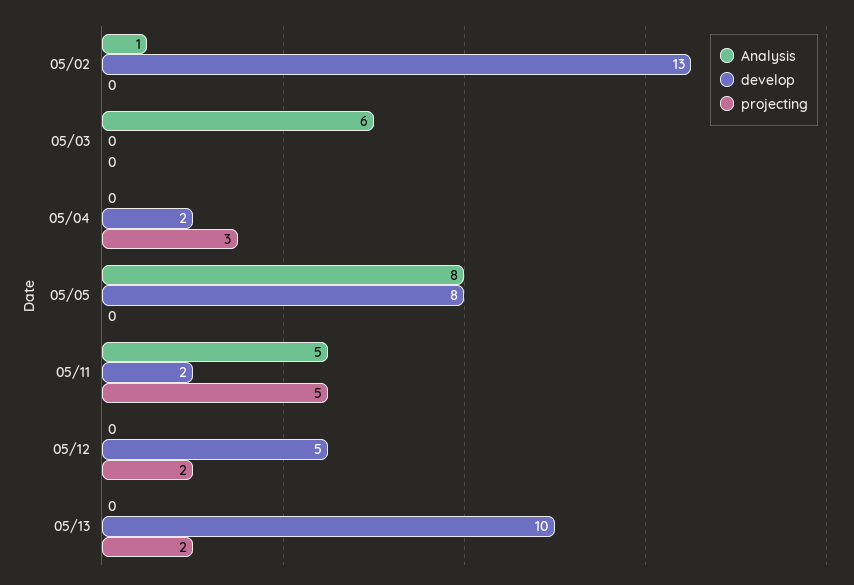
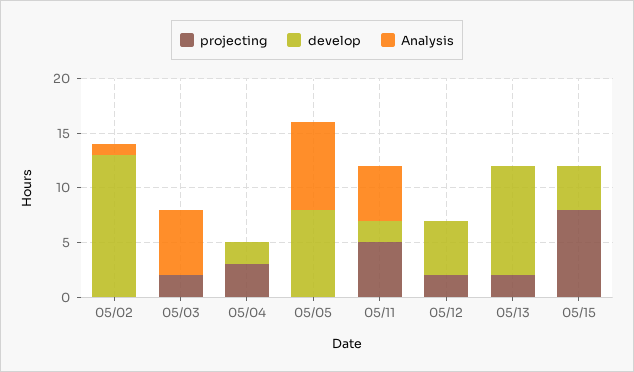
projecting, 05/03: 0 -> 2
projecting, 05/15: none -> 8
develop, 05/15: none -> 4
Analysis, 05/15: none -> 0

